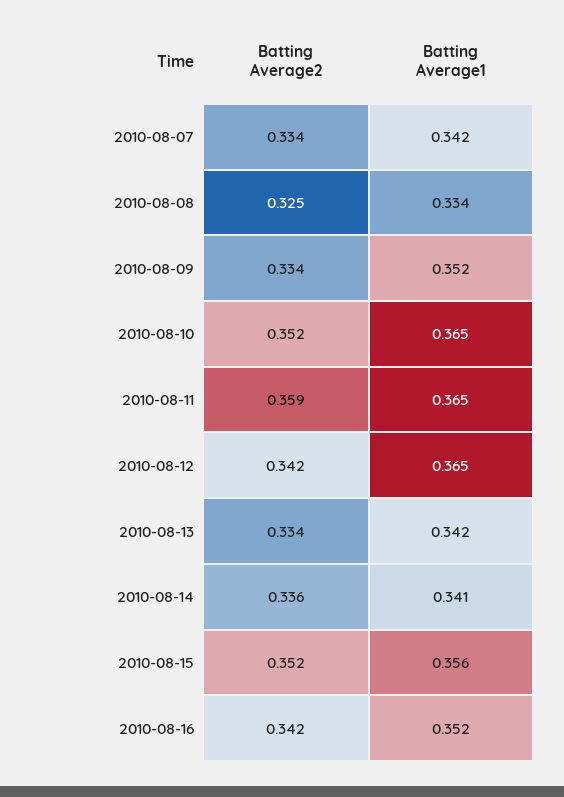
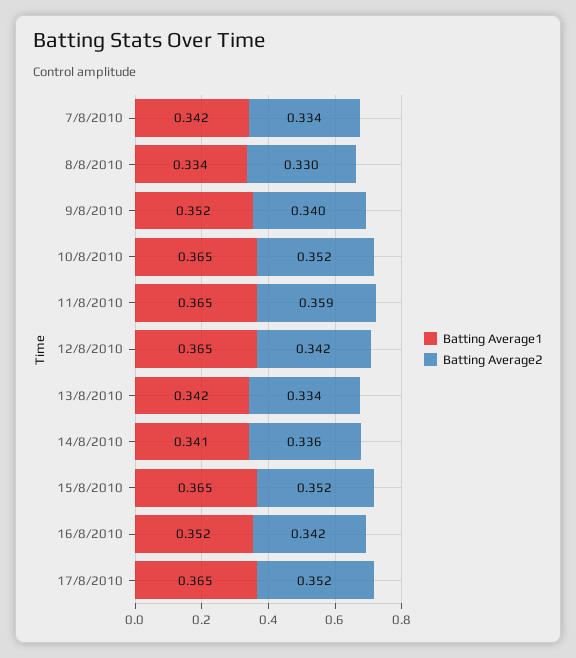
Batting Average2, 2010-08-08: 0.325 -> 0.33
Batting Average2, 2010-08-09: 0.334 -> 0.34
Batting Average1, 2010-08-15: 0.356 -> 0.365
Batting Average1, 17/8/2010: none -> 0.365
Batting Average2, 17/8/2010: none -> 0.352

